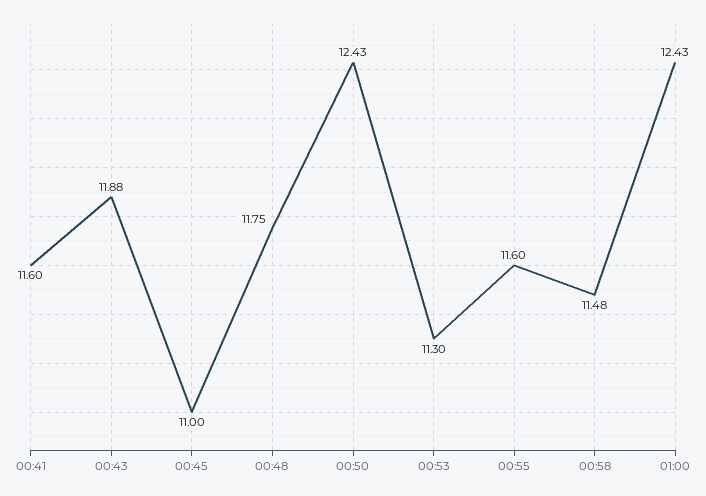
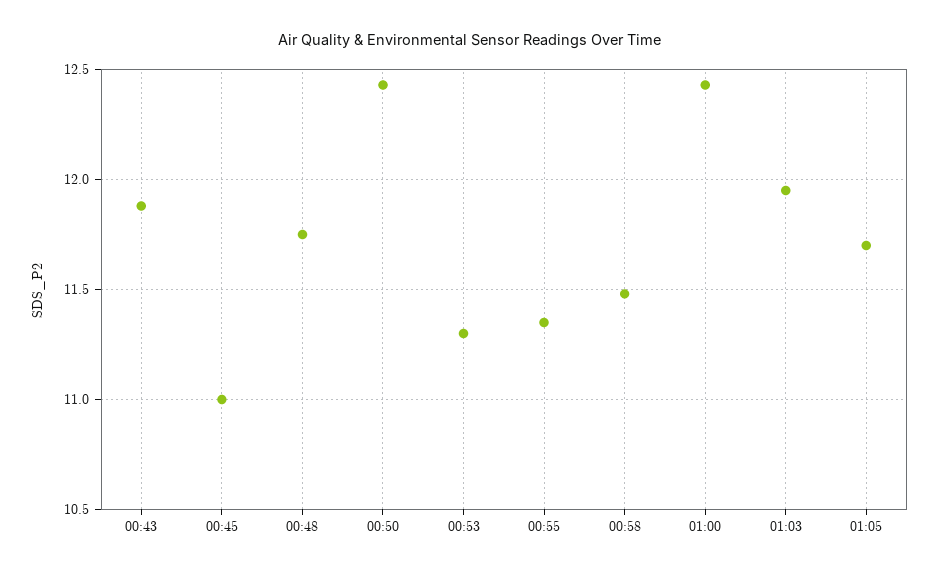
00:41: 11.6 -> none
00:55: 11.6 -> 11.35
01:03: none -> 11.95
01:05: none -> 11.7

